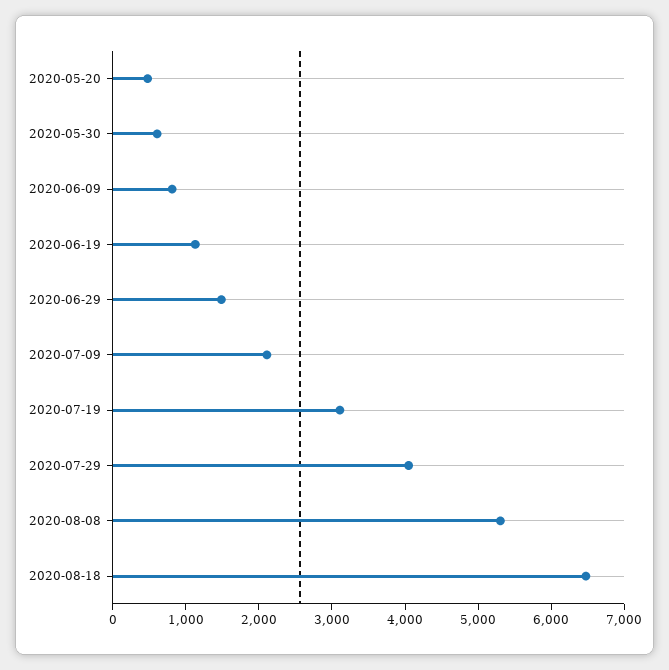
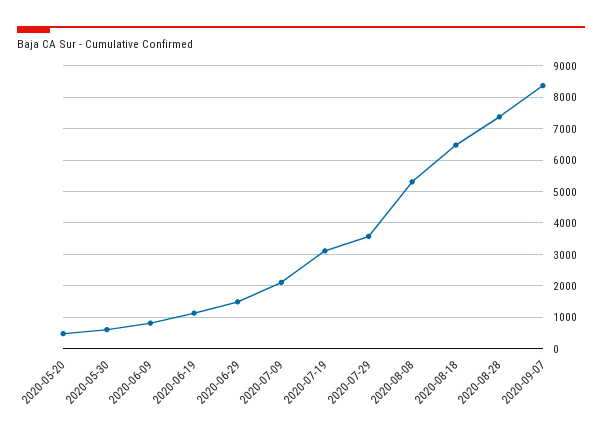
2020-07-29: 4000 -> 3600
2020-08-28: none -> 7400
2020-09-07: none -> 8400

